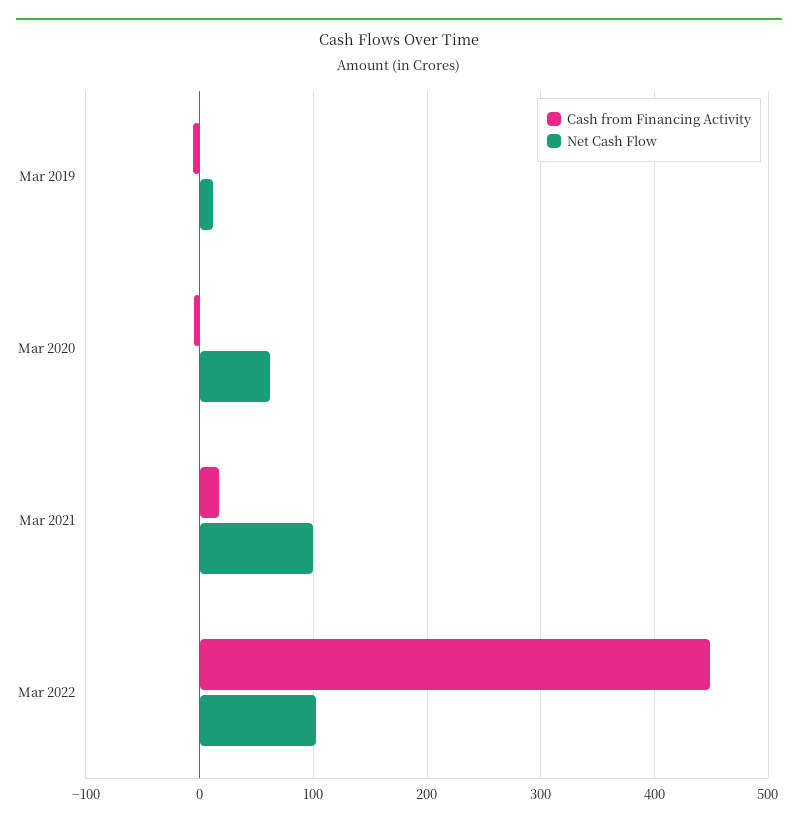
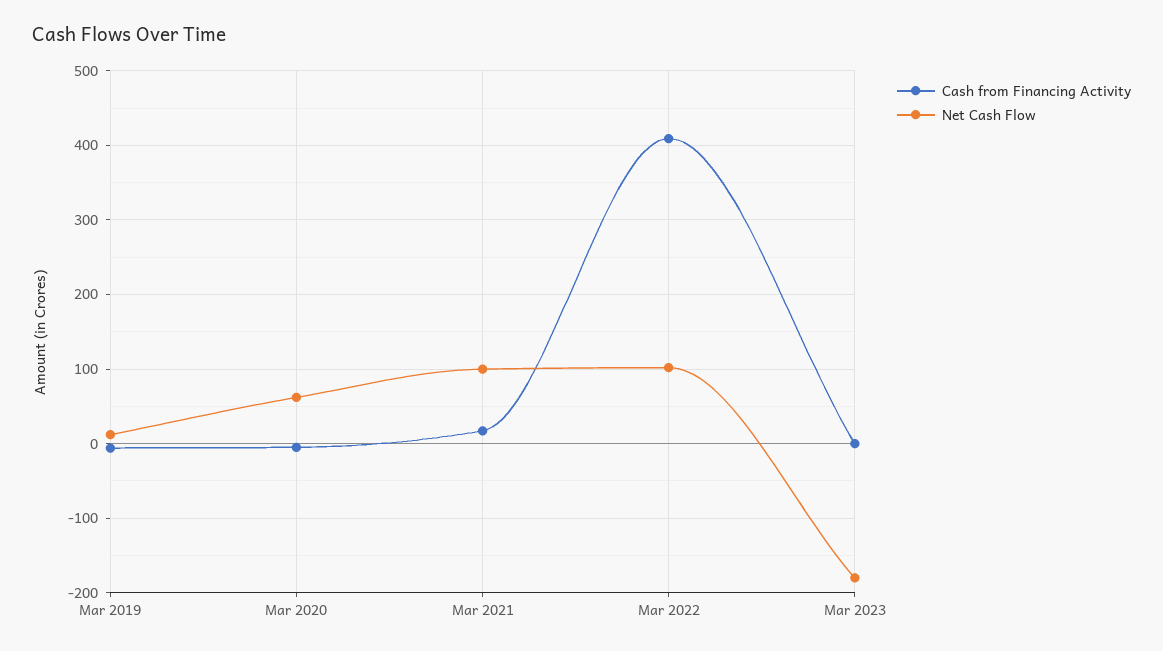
Cash from Financing Activity, Mar 2022: 450 -> 410
Cash from Financing Activity, Mar 2023: none -> 0
Net Cash Flow, Mar 2023: none -> -180

